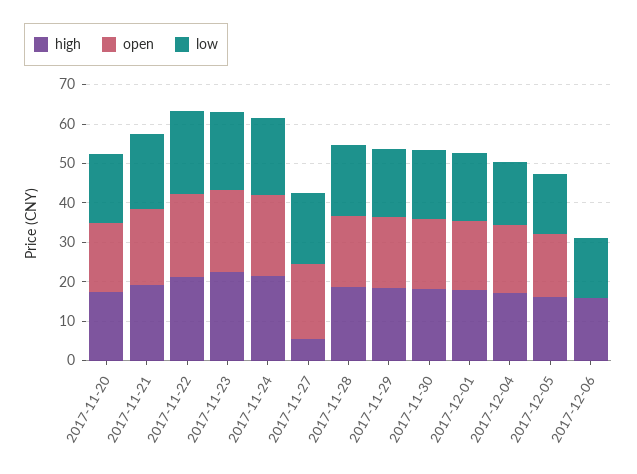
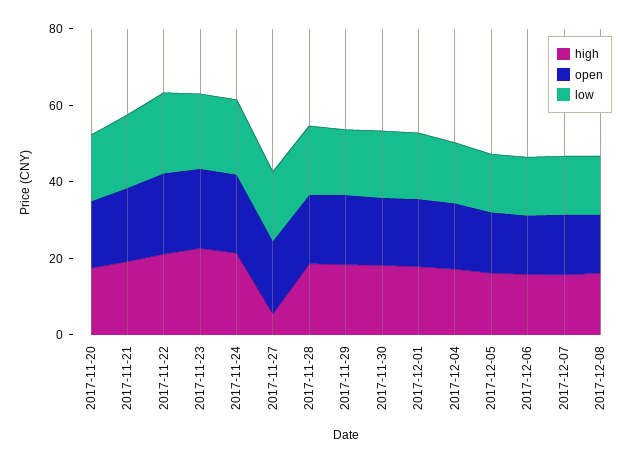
open, 2017-12-06: 0 -> 15
high, 2017-12-07: none -> 15
open, 2017-12-07: none -> 15
low, 2017-12-07: none -> 15
high, 2017-12-08: none -> 15
open, 2017-12-08: none -> 15
low, 2017-12-08: none -> 15

